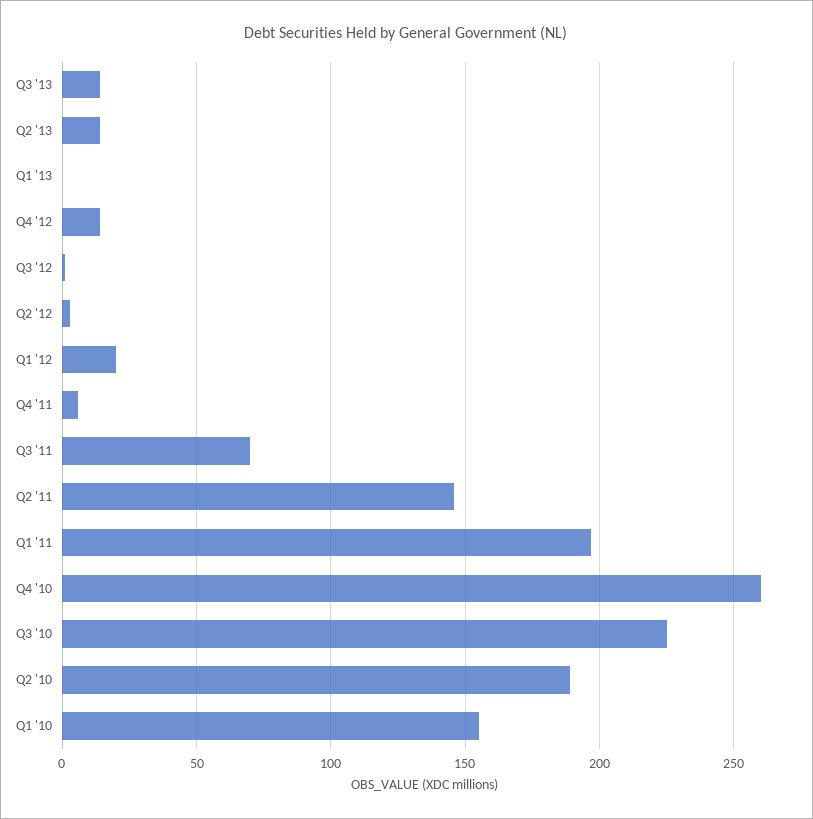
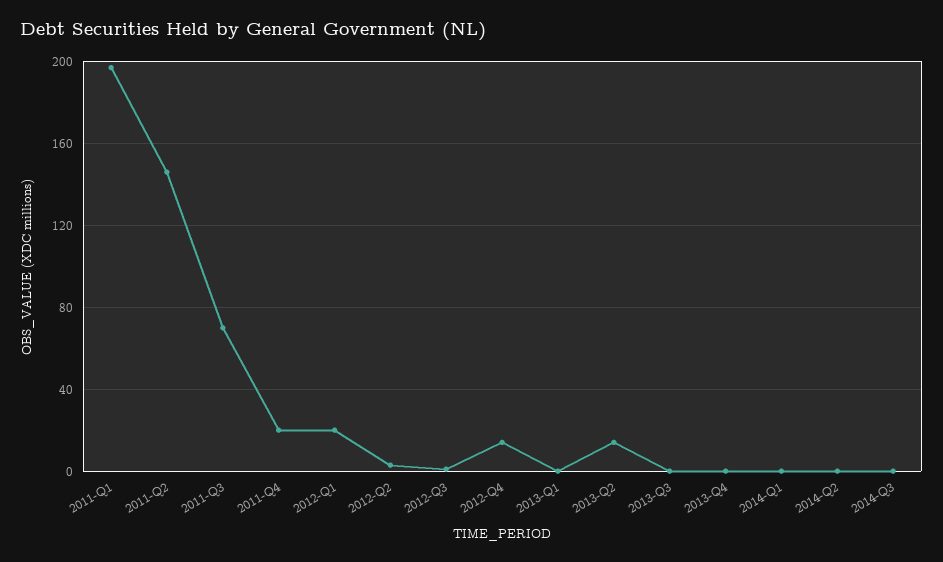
Q3 '13: 15 -> 0
Q4 '11: 5 -> 20
Q4 '10: 260 -> none
Q3 '10: 225 -> none
Q2 '10: 190 -> none
Q1 '10: 155 -> none
2013-Q4: none -> 0
2014-Q1: none -> 0
2014-Q2: none -> 0
2014-Q3: none -> 0

